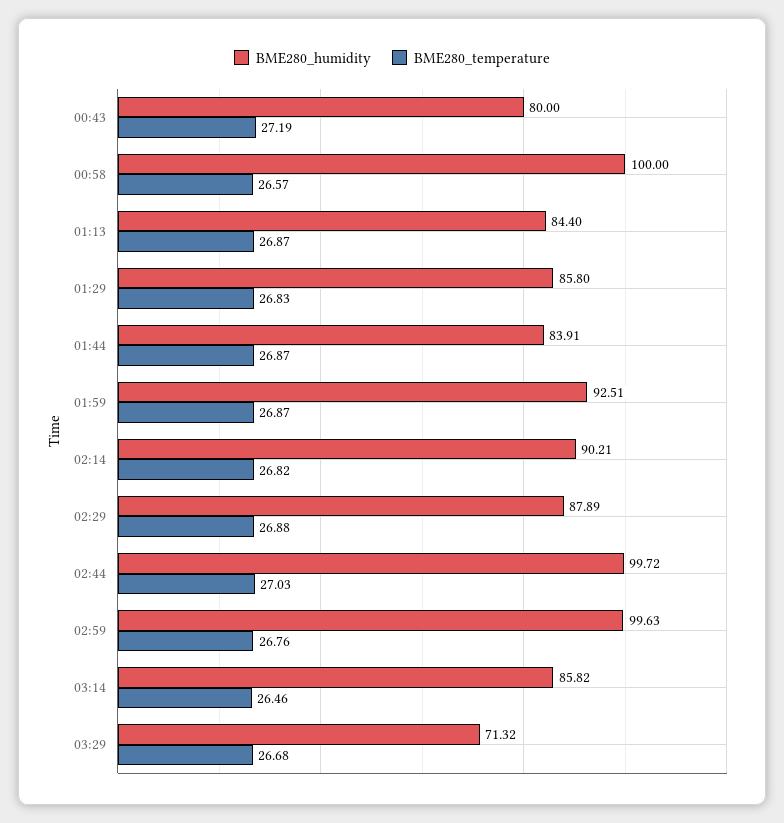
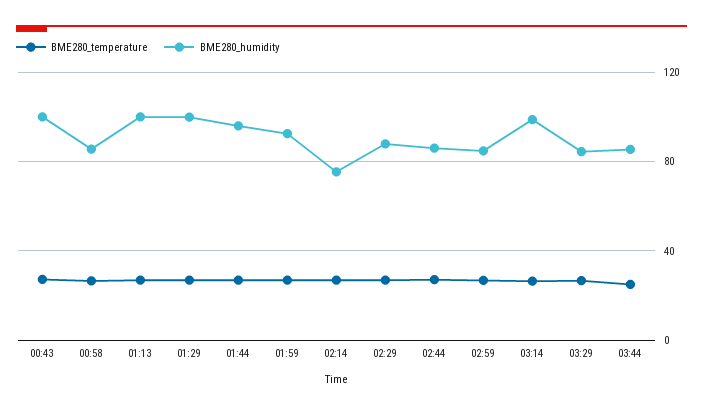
BME280_humidity, 00:43: 80 -> 100
BME280_humidity, 00:58: 100 -> 85
BME280_humidity, 01:13: 84.4 -> 100
BME280_humidity, 01:29: 85.8 -> 100
BME280_humidity, 01:44: 83.91 -> 95
BME280_humidity, 02:14: 90.21 -> 75
BME280_humidity, 02:44: 99.72 -> 85
BME280_humidity, 02:59: 99.63 -> 85
BME280_humidity, 03:14: 85.82 -> 100
BME280_humidity, 03:29: 71.32 -> 85
BME280_temperature, 03:44: none -> 25
BME280_humidity, 03:44: none -> 85

